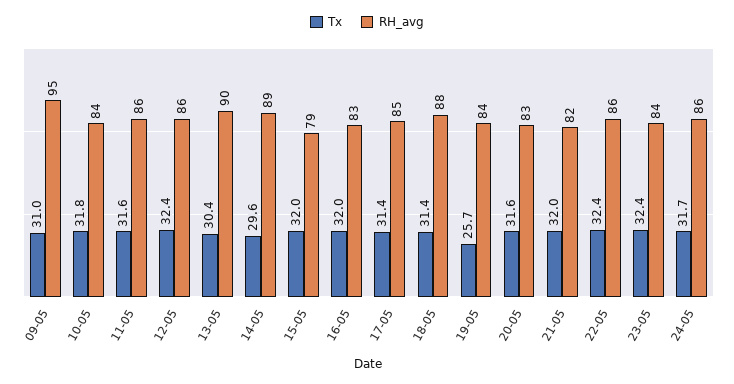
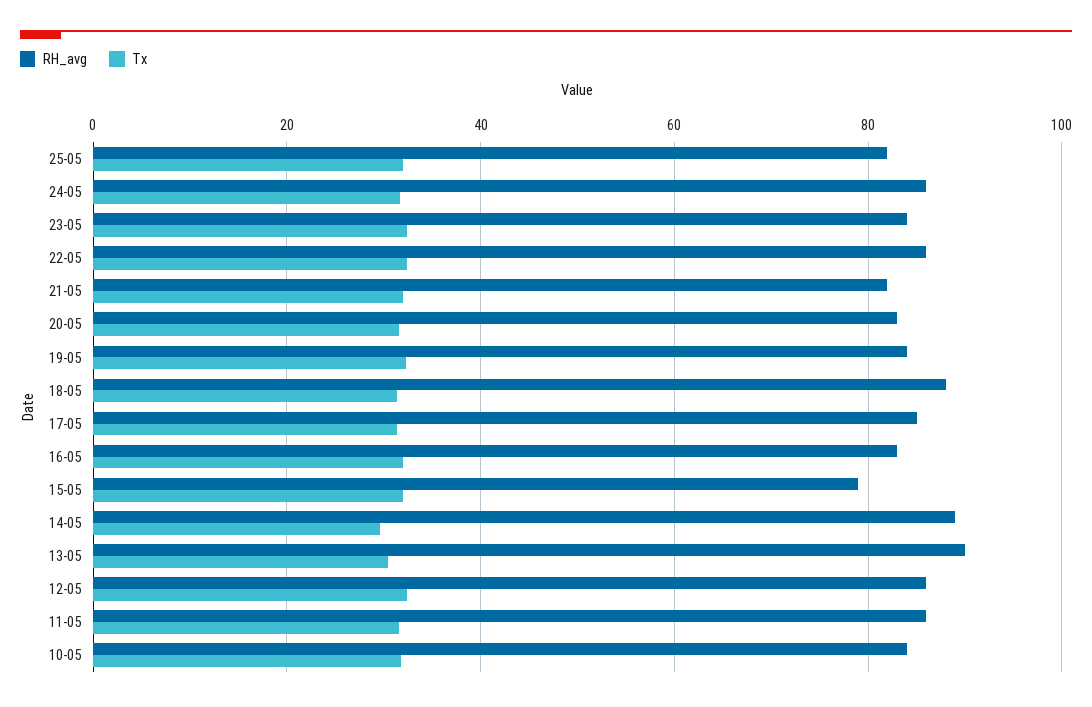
Tx, 09-05: 31 -> none
RH_avg, 09-05: 95 -> none
Tx, 19-05: 25.7 -> 32
RH_avg, 25-05: none -> 82
Tx, 25-05: none -> 32

